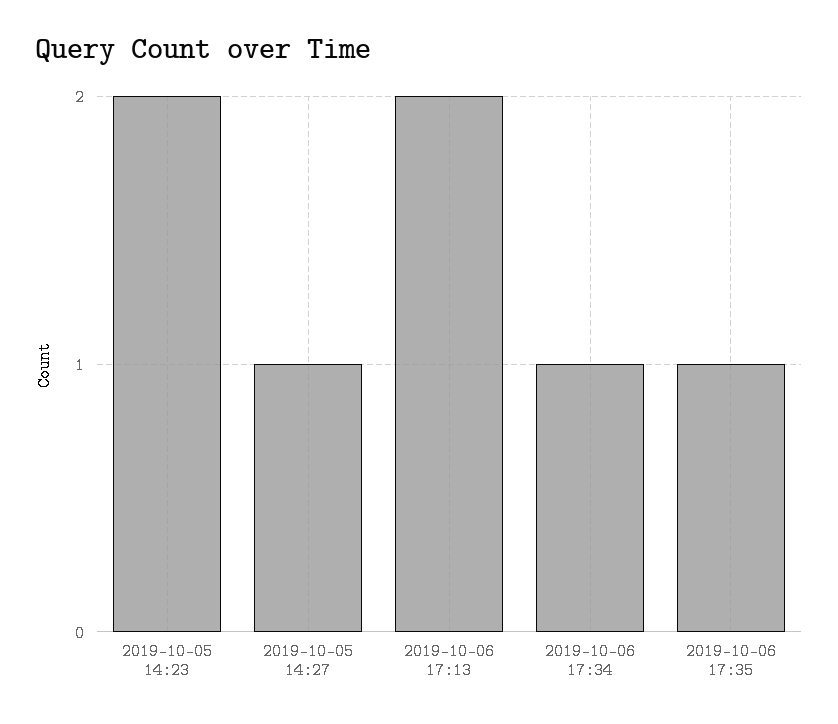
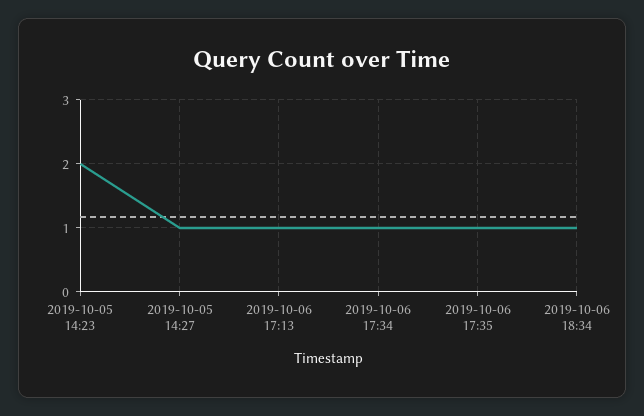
2019-10-06 17:13: 2 -> 1
2019-10-06 18:34: none -> 1

